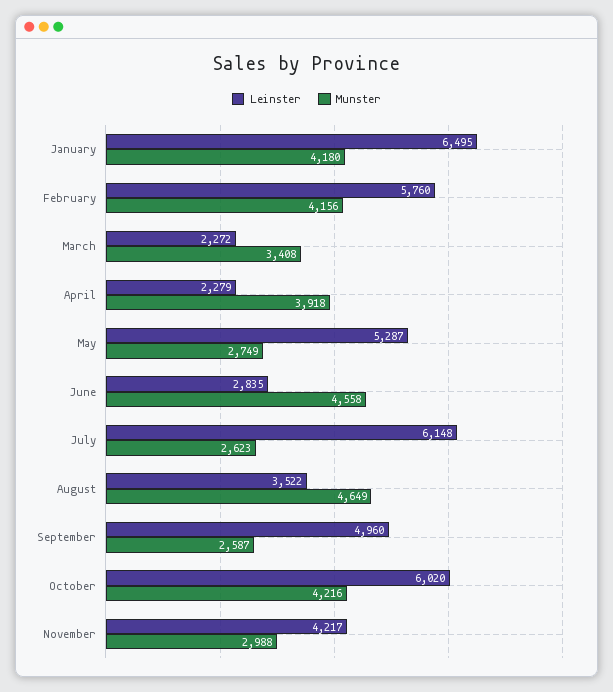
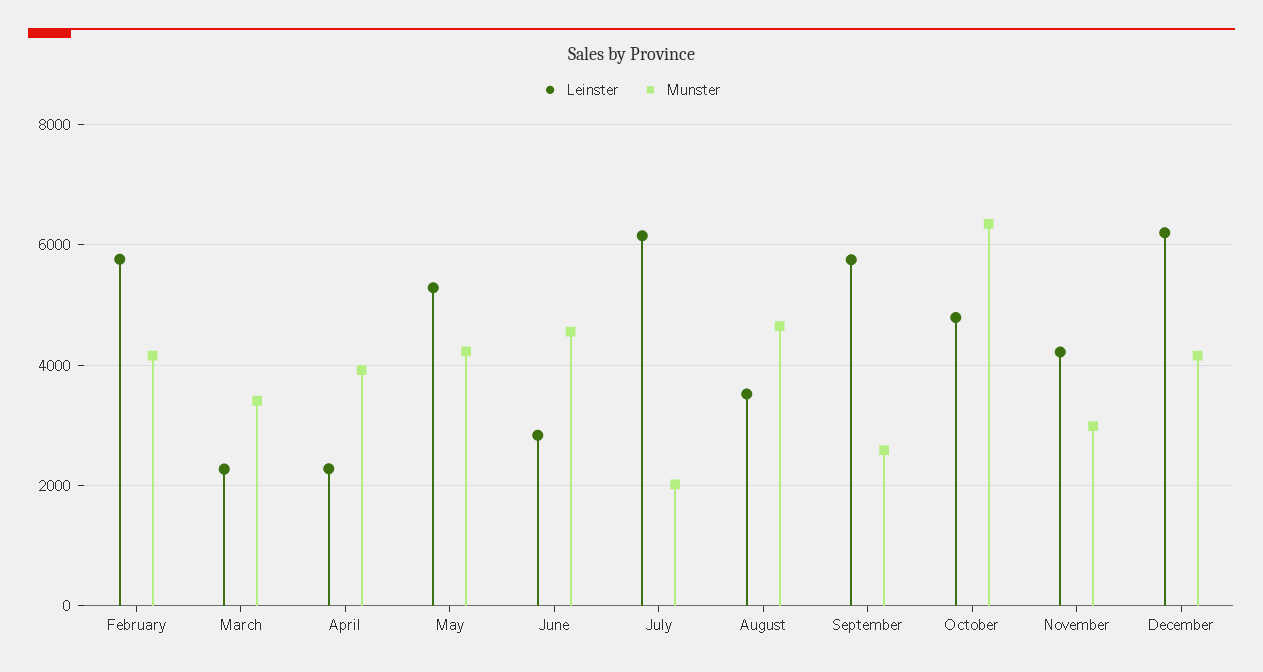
Leinster, January: 6495 -> none
Munster, January: 4180 -> none
Munster, May: 2749 -> 4200
Munster, July: 2623 -> 2000
Leinster, September: 4960 -> 5800
Leinster, October: 6020 -> 4800
Munster, October: 4216 -> 6400
Leinster, December: none -> 6200
Munster, December: none -> 4200

